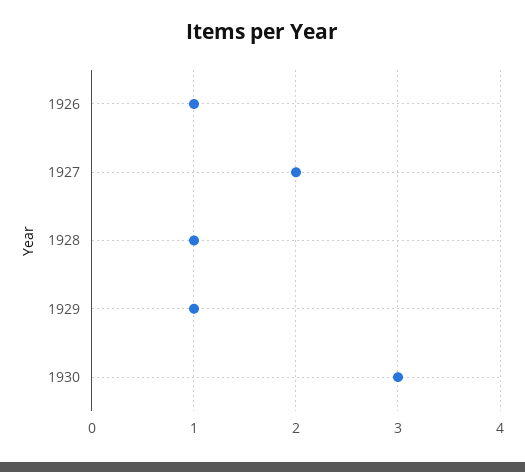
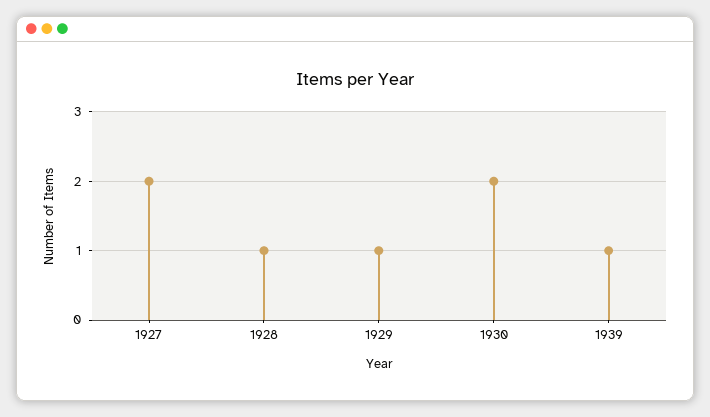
1926: 1 -> none
1930: 3 -> 2
1939: none -> 1

